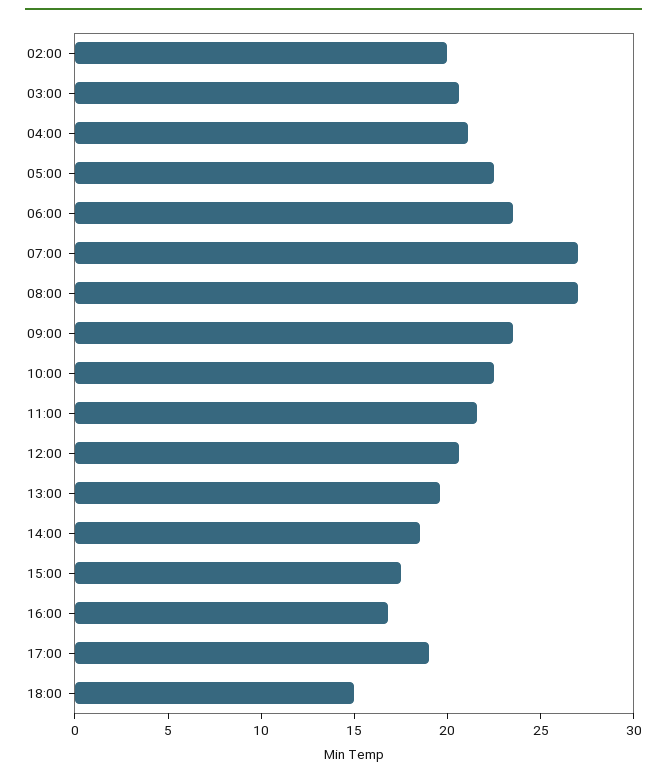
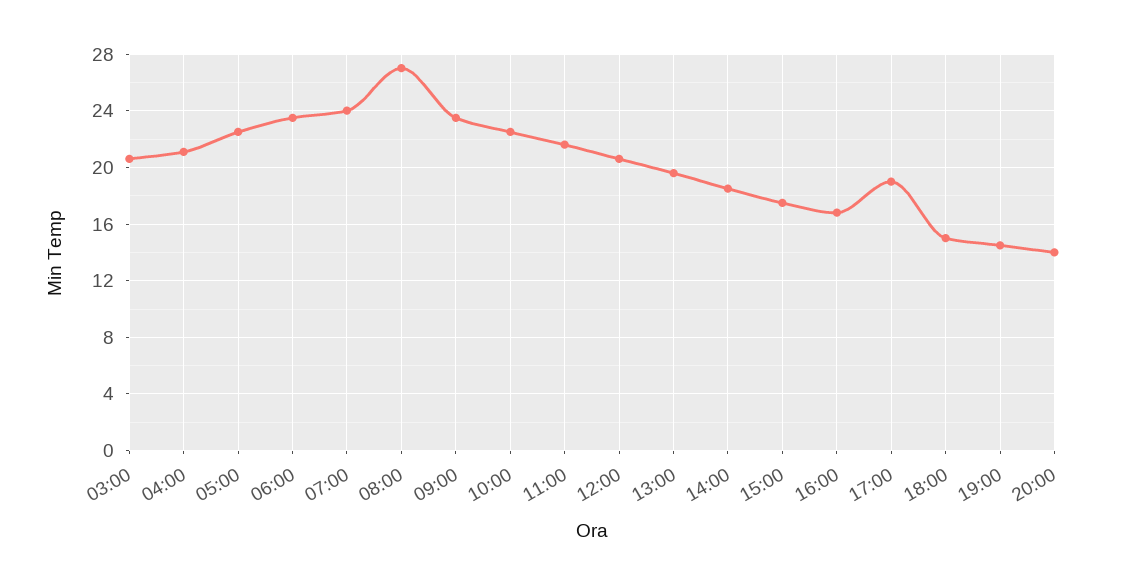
02:00: 20 -> none
07:00: 27 -> 24
19:00: none -> 14.5
20:00: none -> 14

